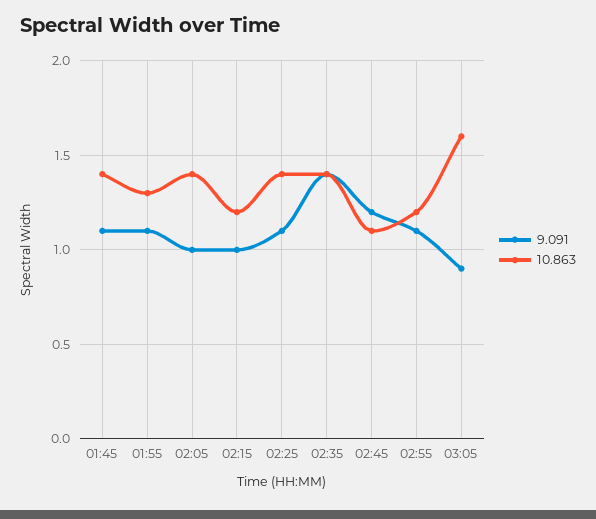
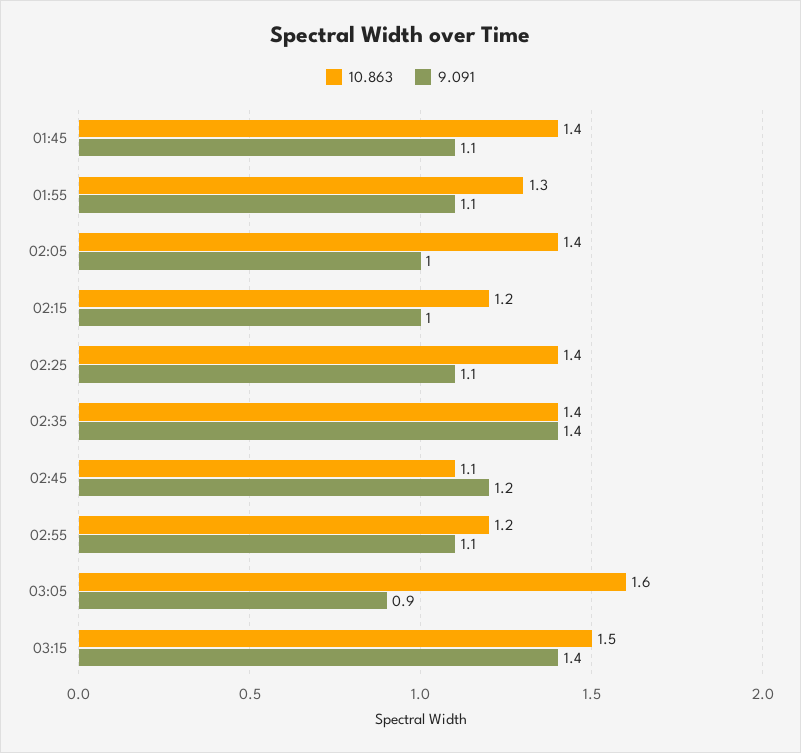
10.863, 03:15: none -> 1.5
9.091, 03:15: none -> 1.4

